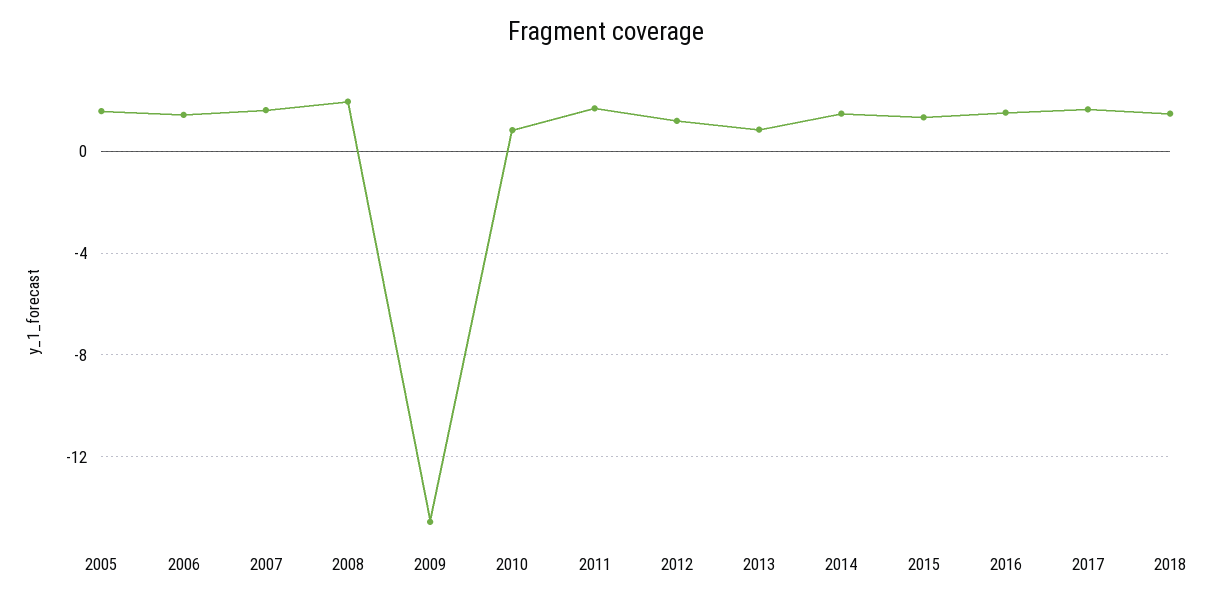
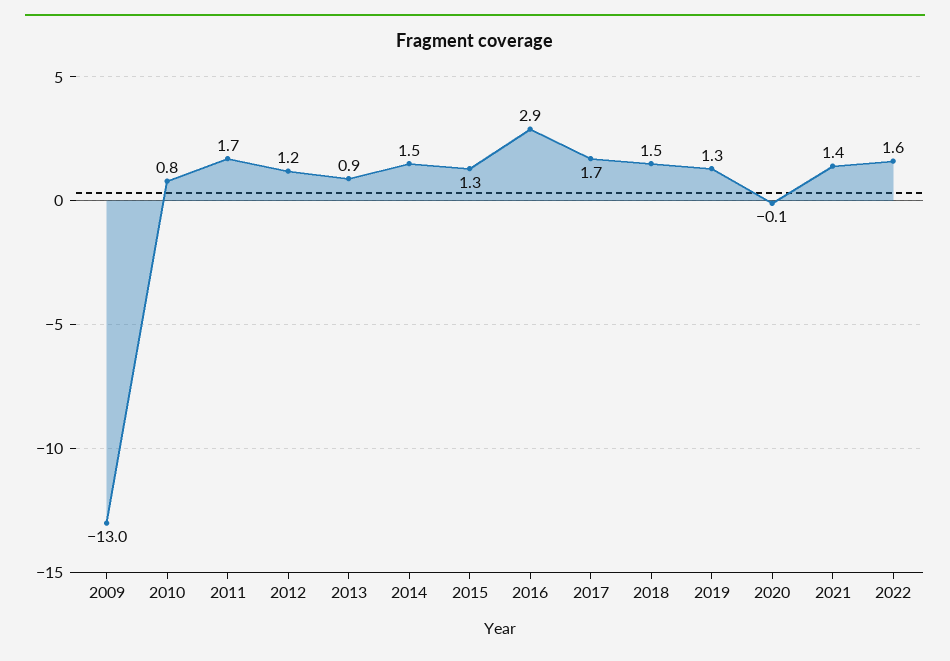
2005: 1.5 -> none
2006: 1.5 -> none
2007: 1.5 -> none
2008: 2 -> none
2009: -14.5 -> -13
2016: 1.5 -> 2.9
2019: none -> 1.3
2020: none -> -0.1
2021: none -> 1.4
2022: none -> 1.6

